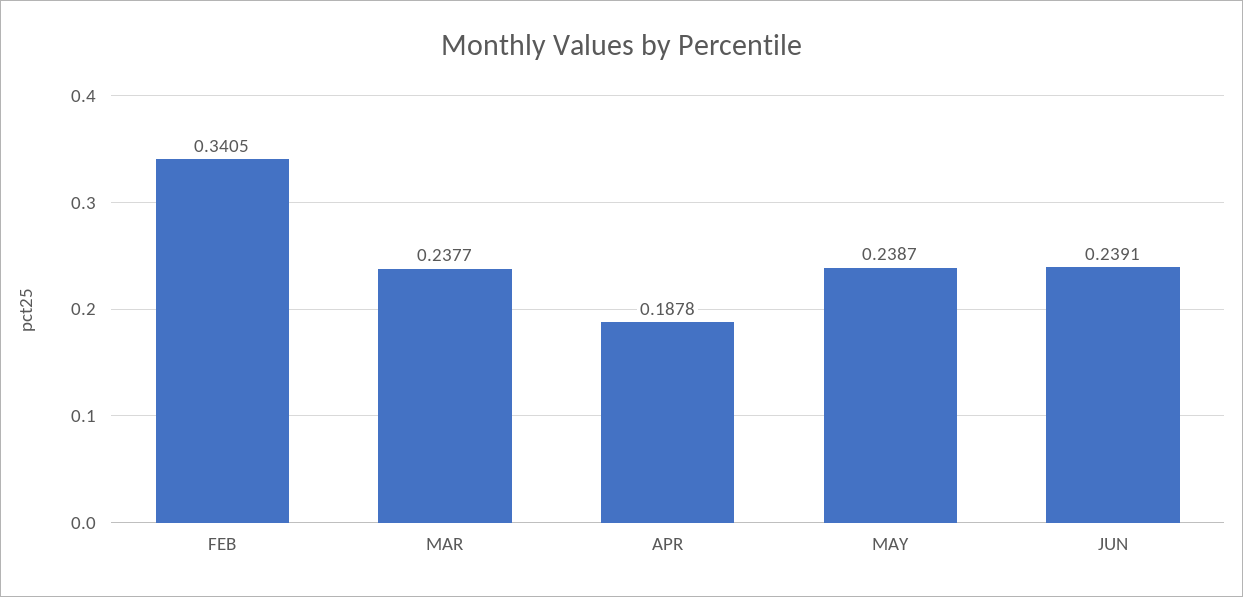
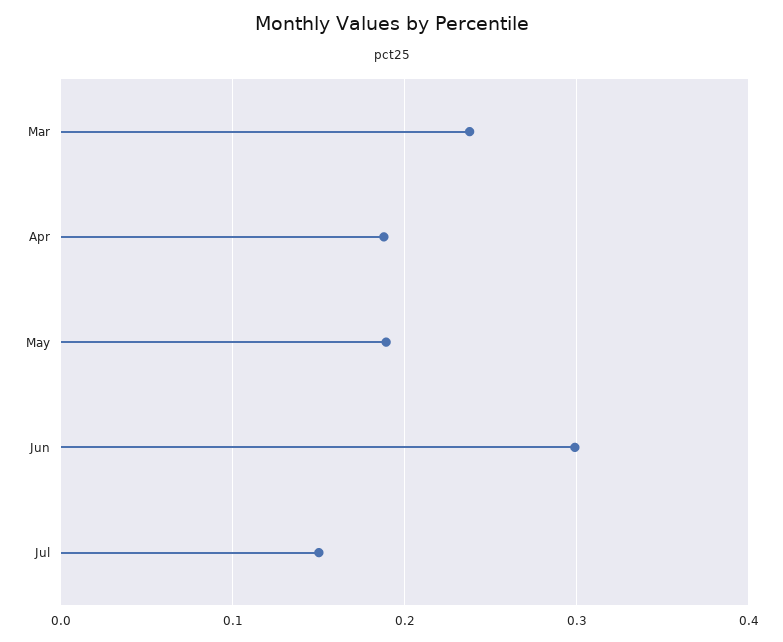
FEB: 0.3405 -> none
MAY: 0.2387 -> 0.19
JUN: 0.2391 -> 0.3
Jul: none -> 0.15

